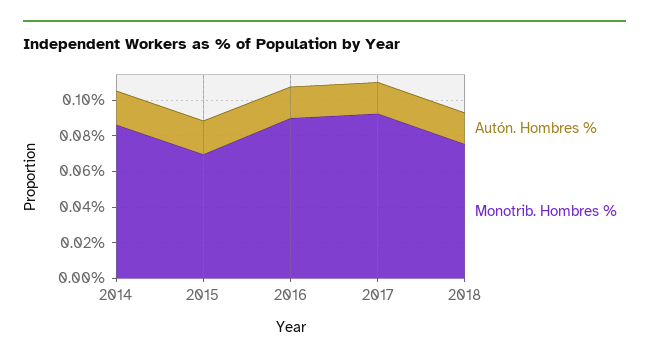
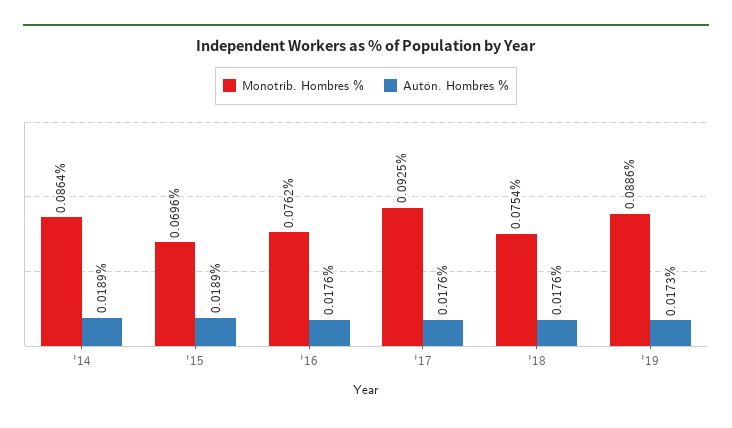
Monotrib. Hombres %, 2016: 0.09 -> 0.0762
Monotrib. Hombres %, '19: none -> 0.0886
Autón. Hombres %, '19: none -> 0.0173

